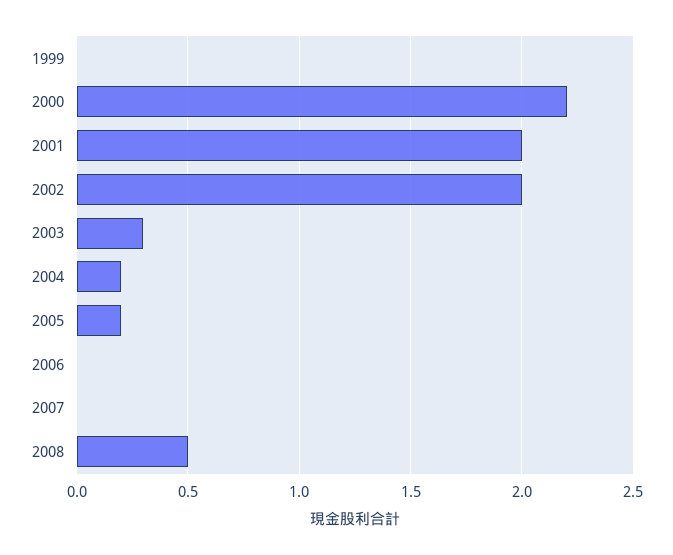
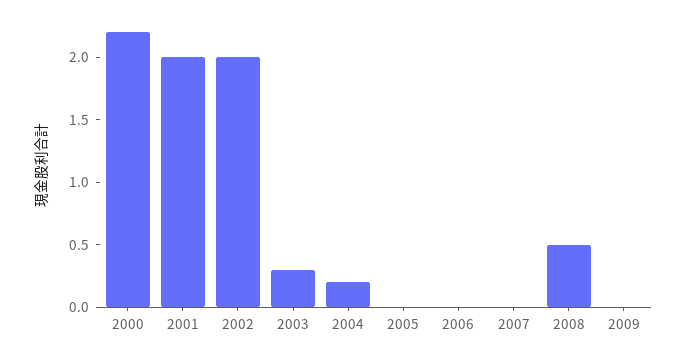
1999: 0 -> none
2005: 0.2 -> 0
2009: none -> 0

